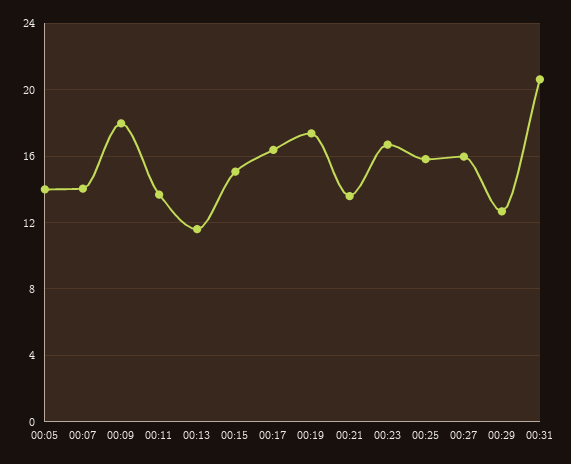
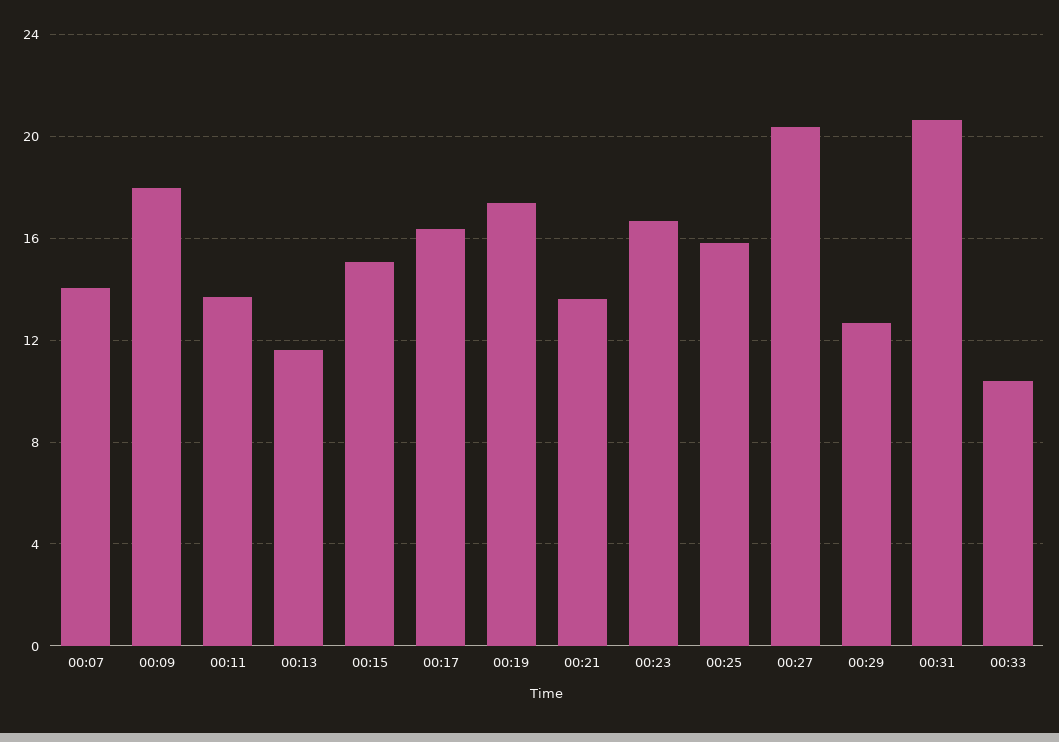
00:05: 14 -> none
00:27: 16 -> 20.5
00:33: none -> 10.5

